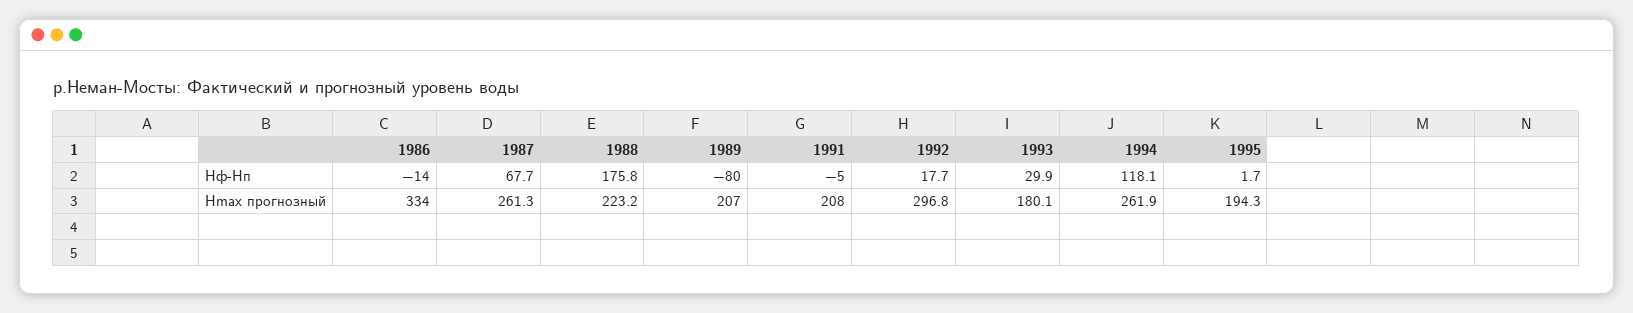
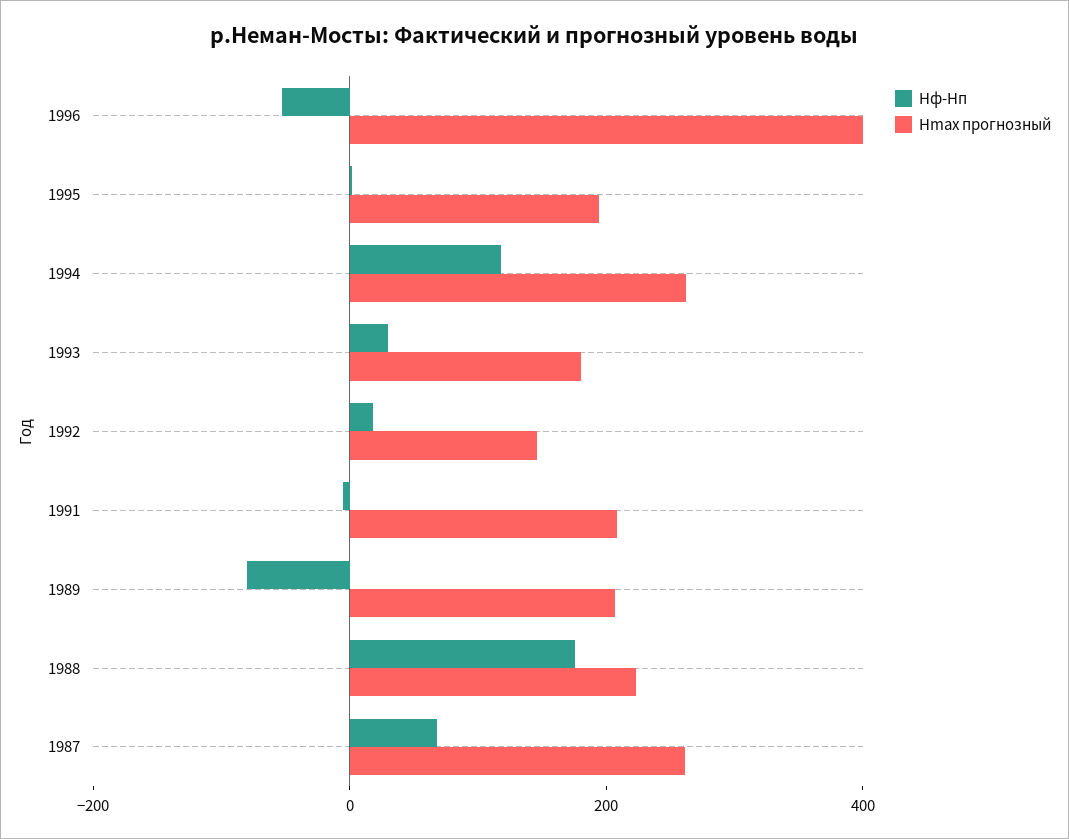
Hф-Hп, 1986: -14 -> none
Hmax прогнозный, 1986: 334 -> none
Hmax прогнозный, 1992: 296.8 -> 150
Hф-Hп, 1996: none -> -50
Hmax прогнозный, 1996: none -> 400

